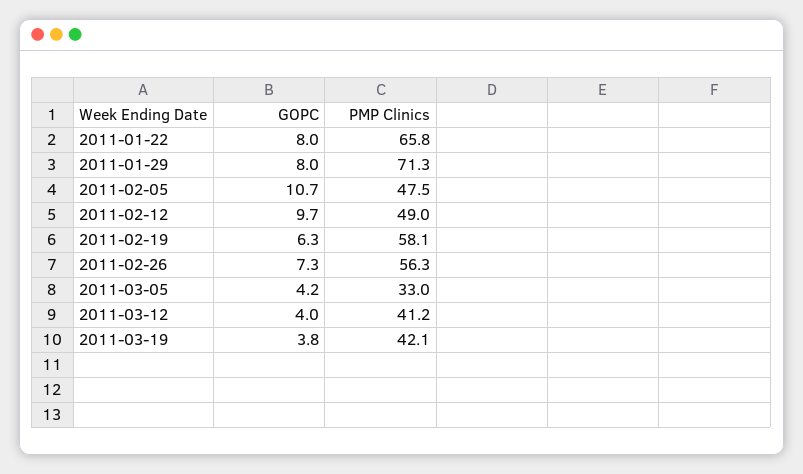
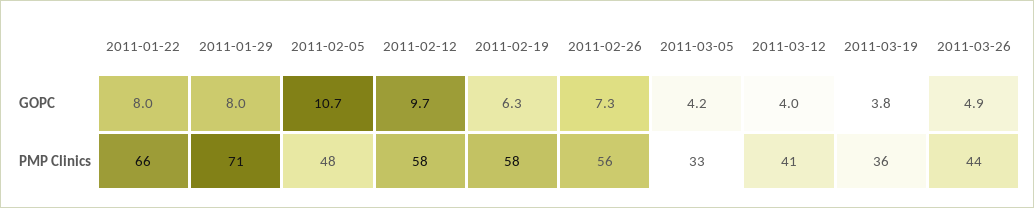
PMP Clinics, 2011-02-12: 49 -> 58
PMP Clinics, 2011-03-19: 42.1 -> 36
GOPC, 2011-03-26: none -> 4.9
PMP Clinics, 2011-03-26: none -> 44

